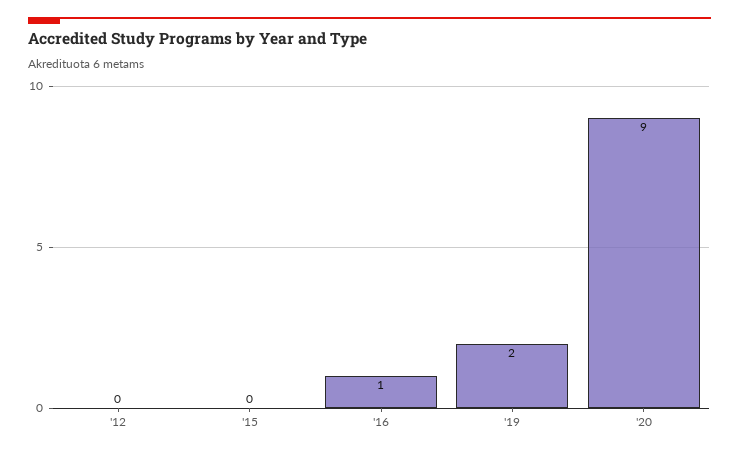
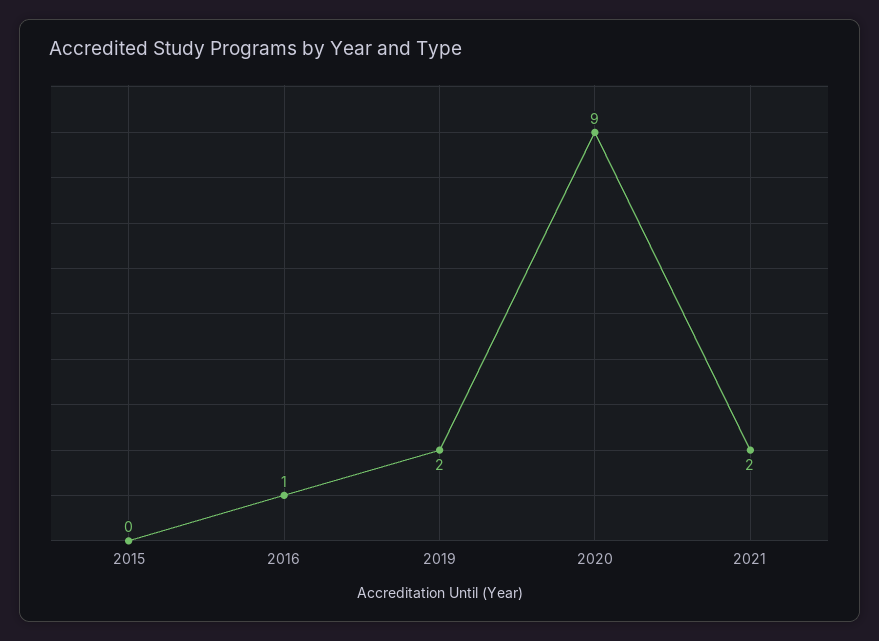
'12: 0 -> none
2021: none -> 2

